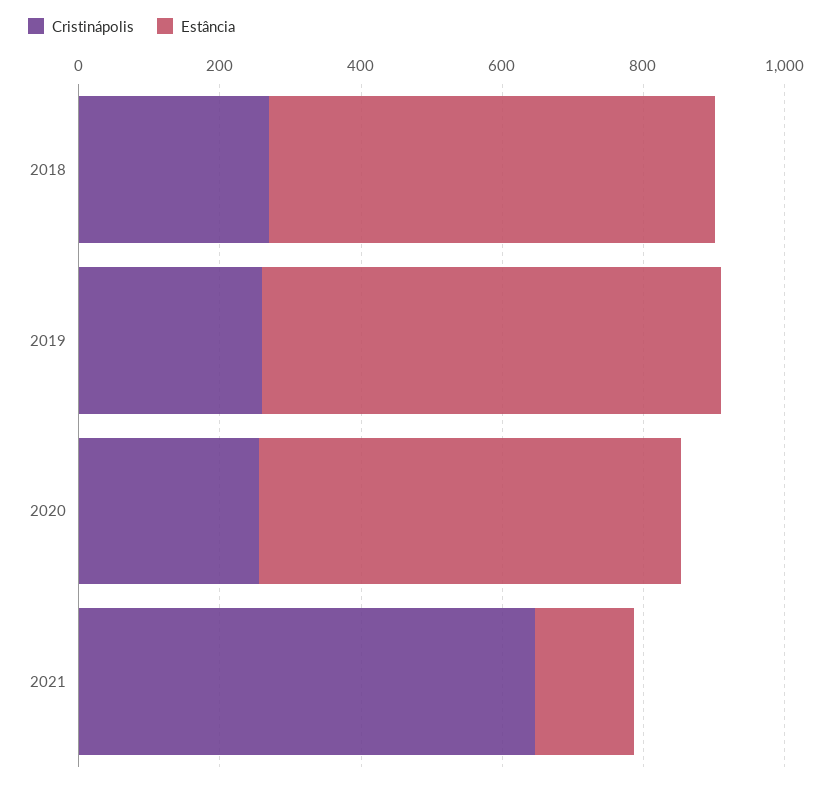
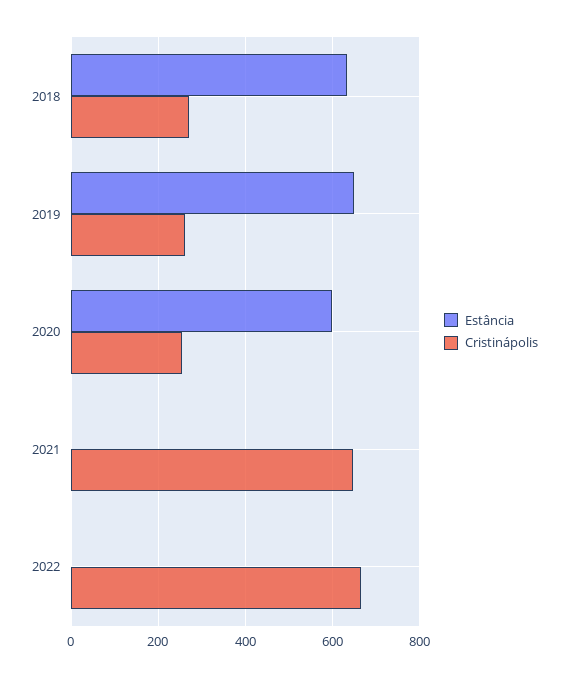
Estância, 2021: 150 -> 0
Estância, 2022: none -> 0
Cristinápolis, 2022: none -> 660

